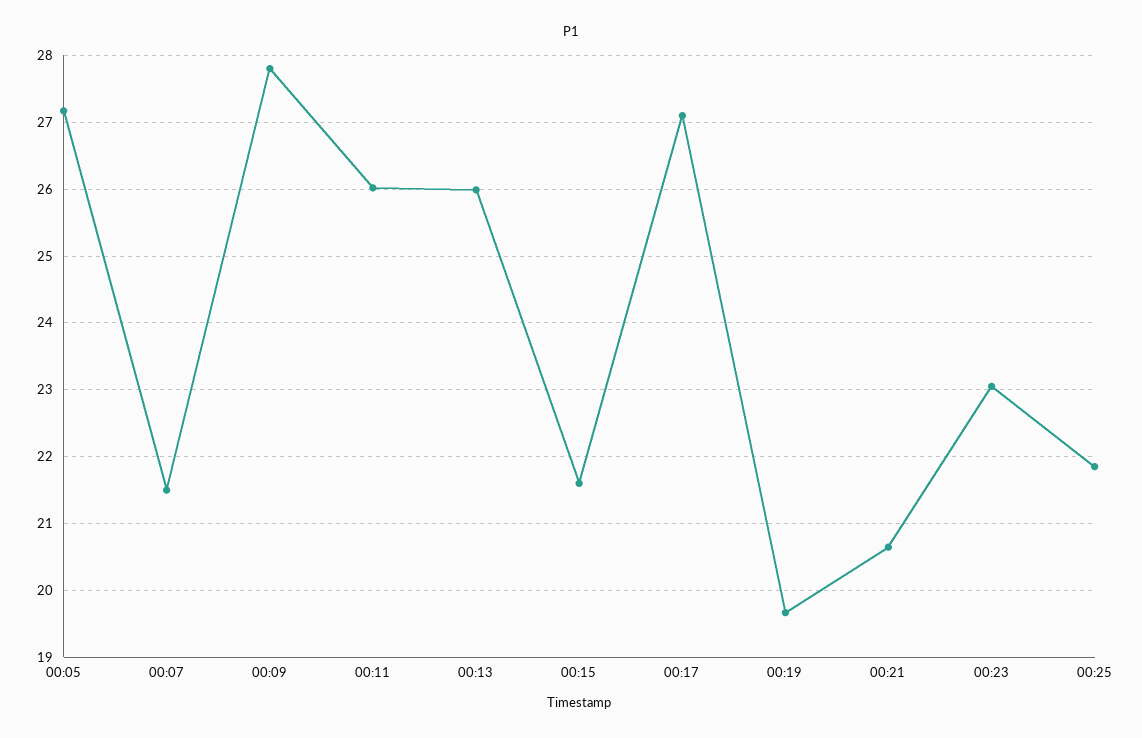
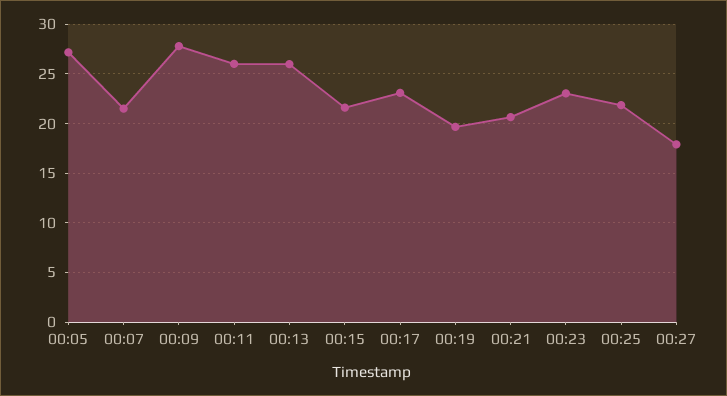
00:17: 27.1 -> 23
00:27: none -> 18

